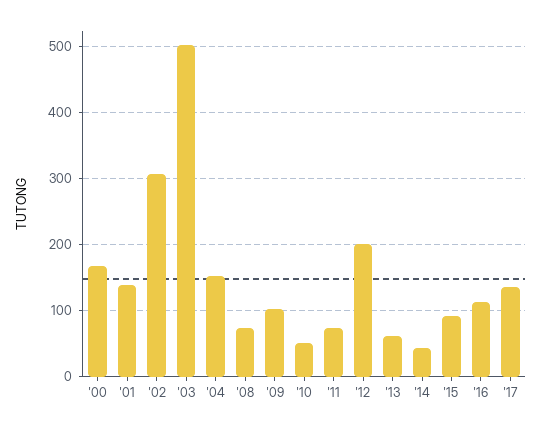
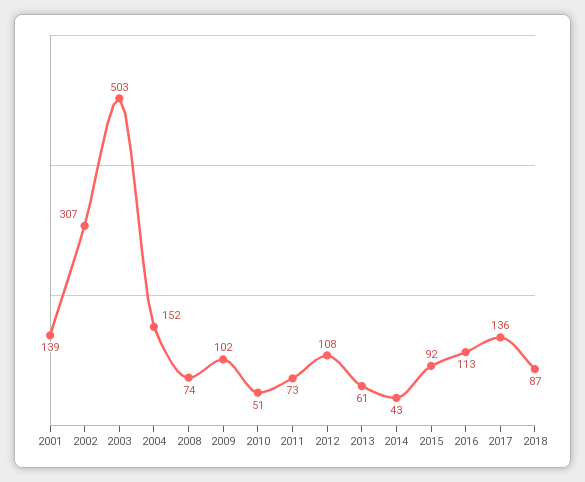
'00: 170 -> none
'12: 200 -> 108
2018: none -> 87

